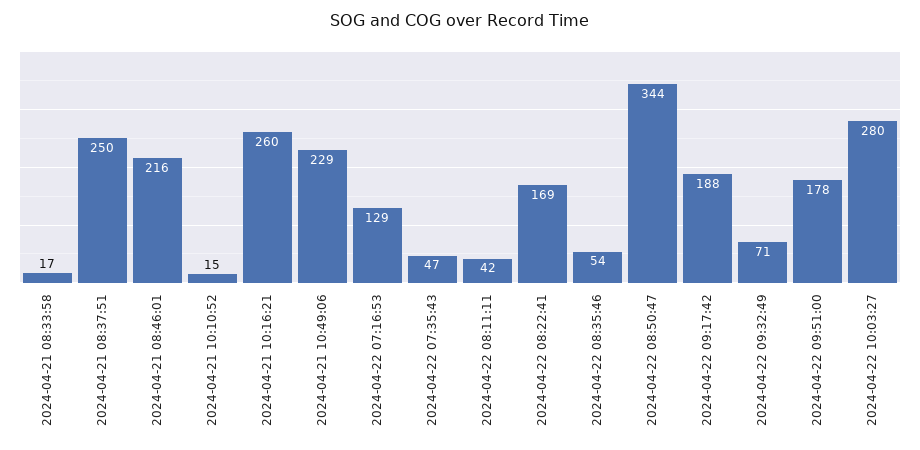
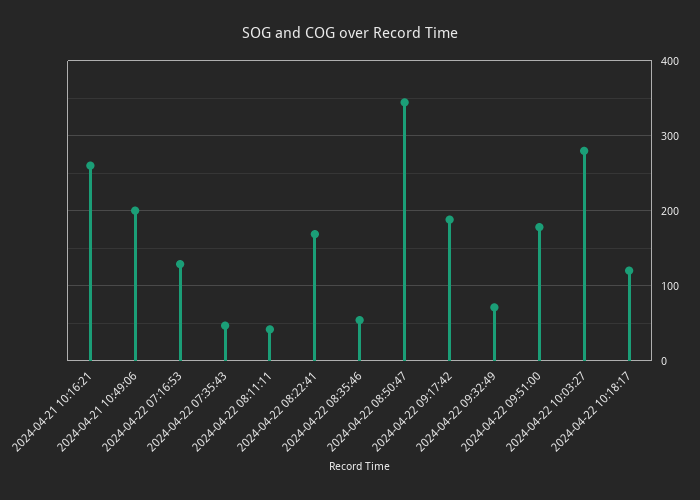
2024-04-21 08:33:58: 17 -> none
2024-04-21 08:37:51: 250 -> none
2024-04-21 08:46:01: 216 -> none
2024-04-21 10:10:52: 15 -> none
2024-04-21 10:49:06: 229 -> 200
2024-04-22 10:18:17: none -> 120

